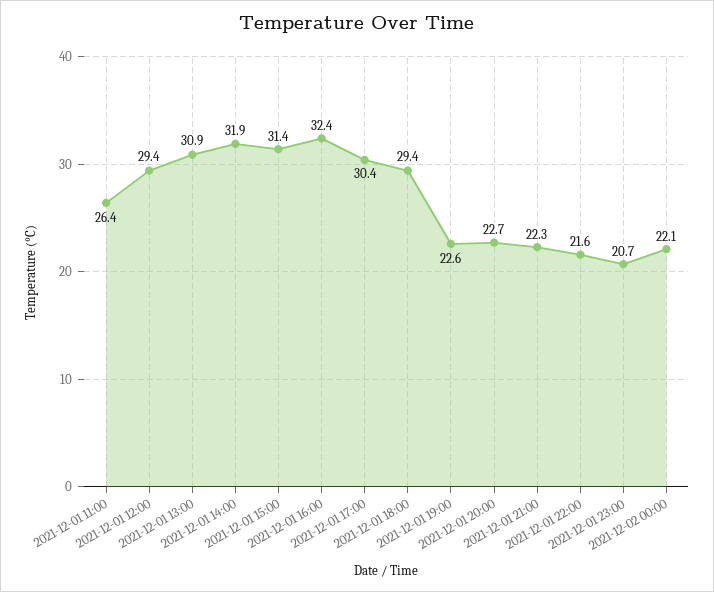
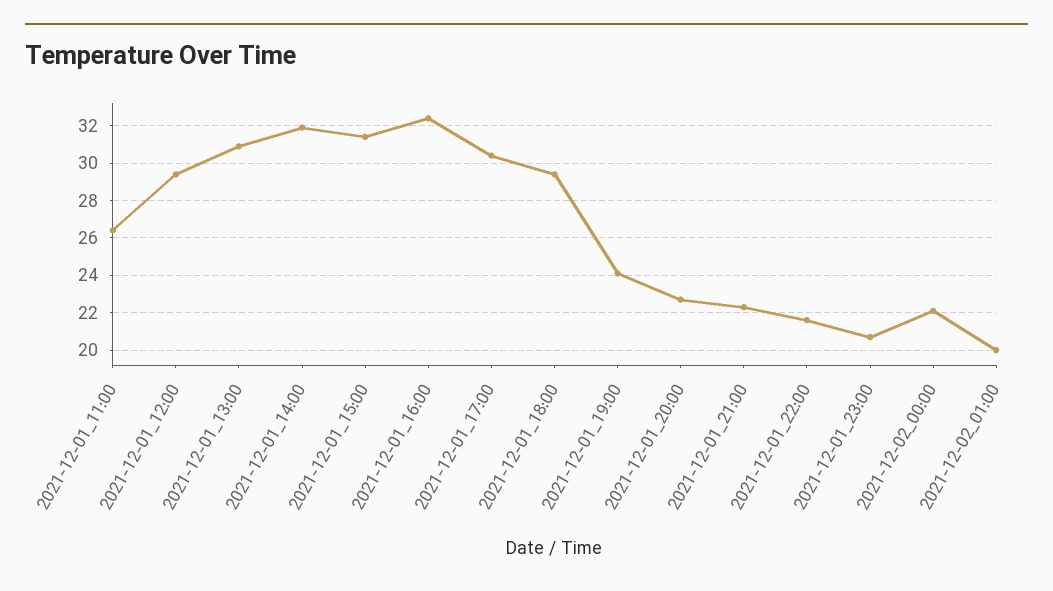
2021-12-01 19:00: 22.6 -> 24
2021-12-02_01:00: none -> 20

